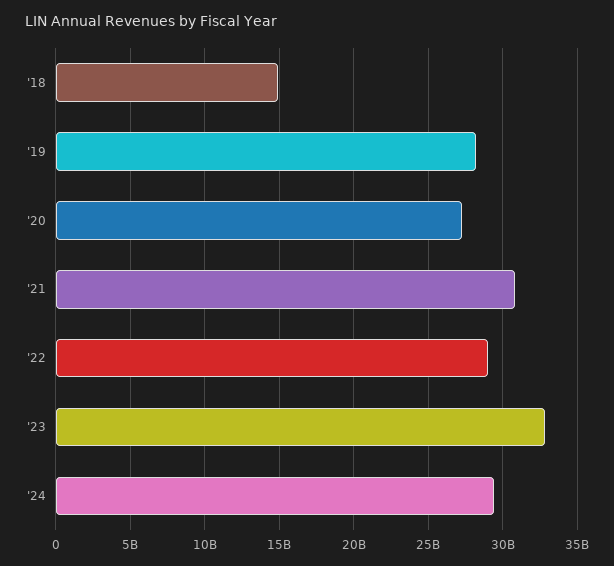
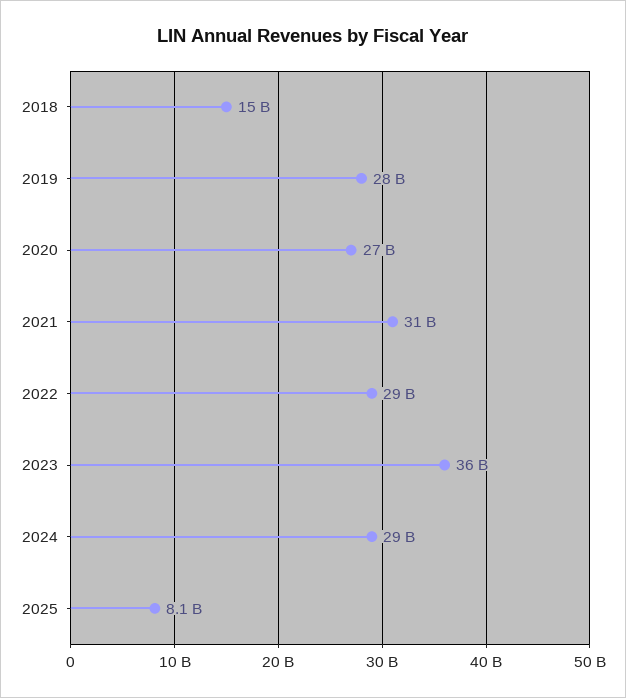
'23: 33000000000 -> 36000000000
2025: none -> 8100000000

